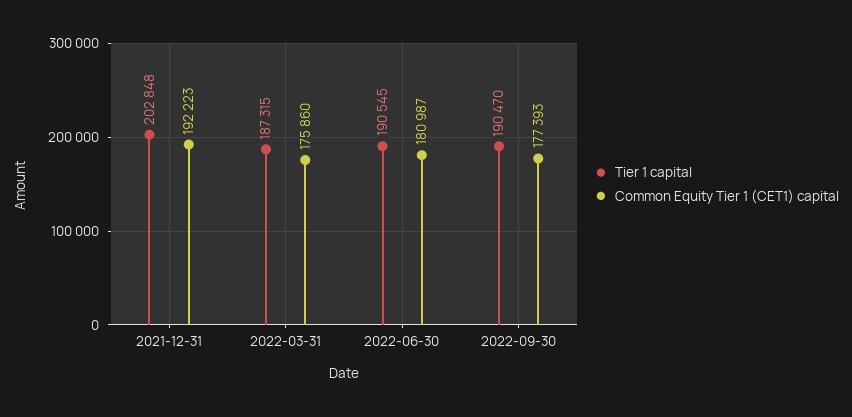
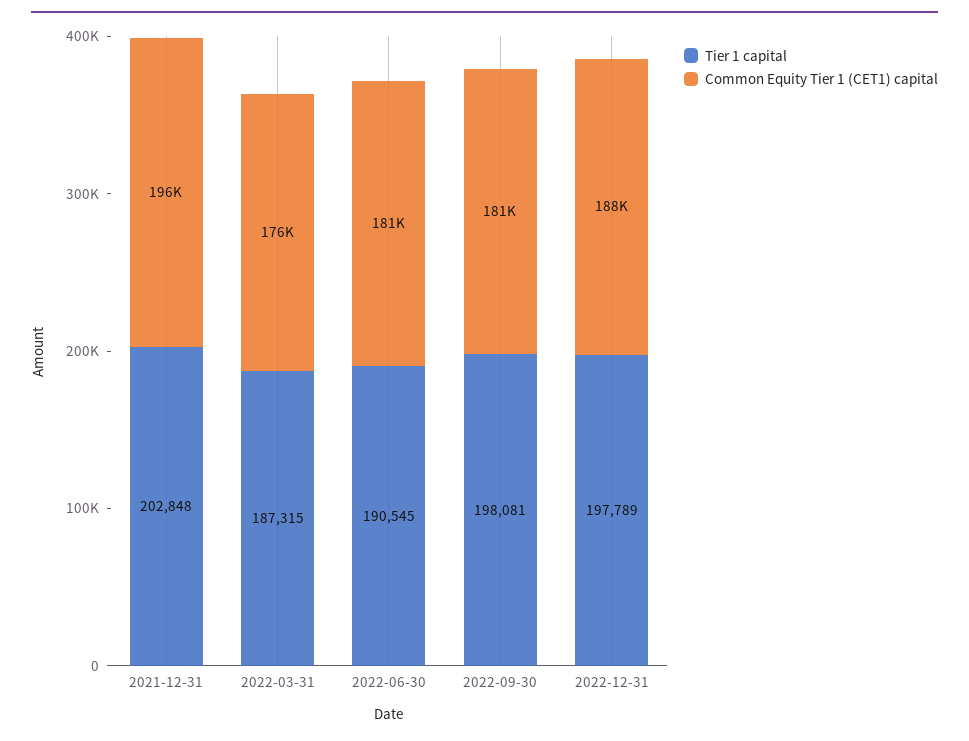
Common Equity Tier 1 (CET1) capital, 2021-12-31: 192223 -> 196000
Tier 1 capital, 2022-09-30: 190470 -> 198081
Common Equity Tier 1 (CET1) capital, 2022-09-30: 177393 -> 181000
Tier 1 capital, 2022-12-31: none -> 197789
Common Equity Tier 1 (CET1) capital, 2022-12-31: none -> 188000

